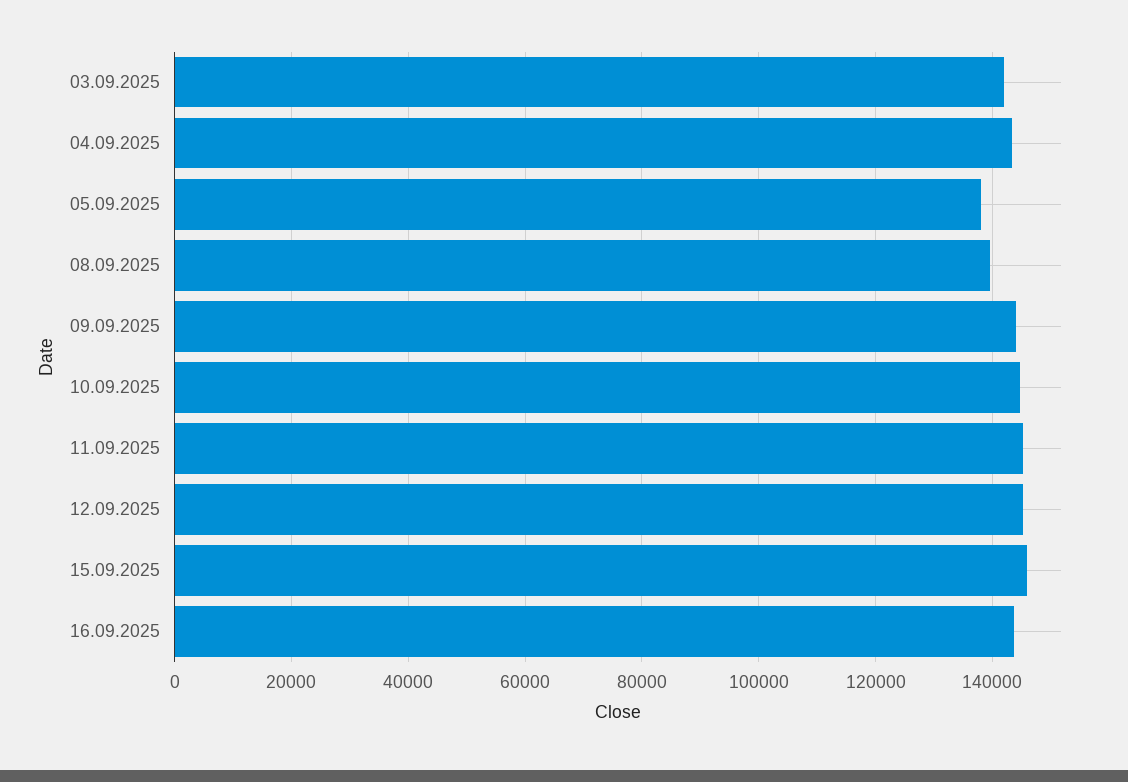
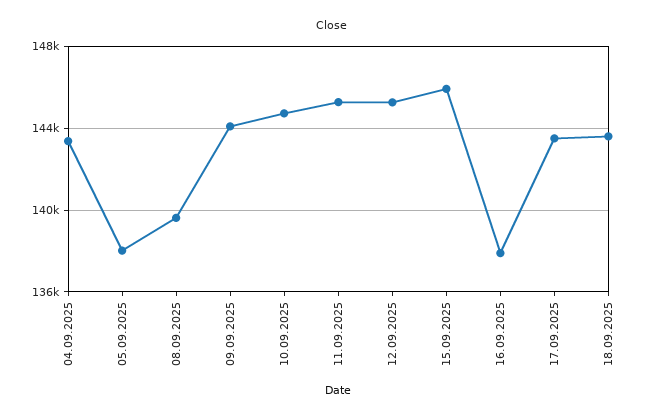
03.09.2025: 142000 -> none
16.09.2025: 144000 -> 138000
17.09.2025: none -> 143500
18.09.2025: none -> 143500

